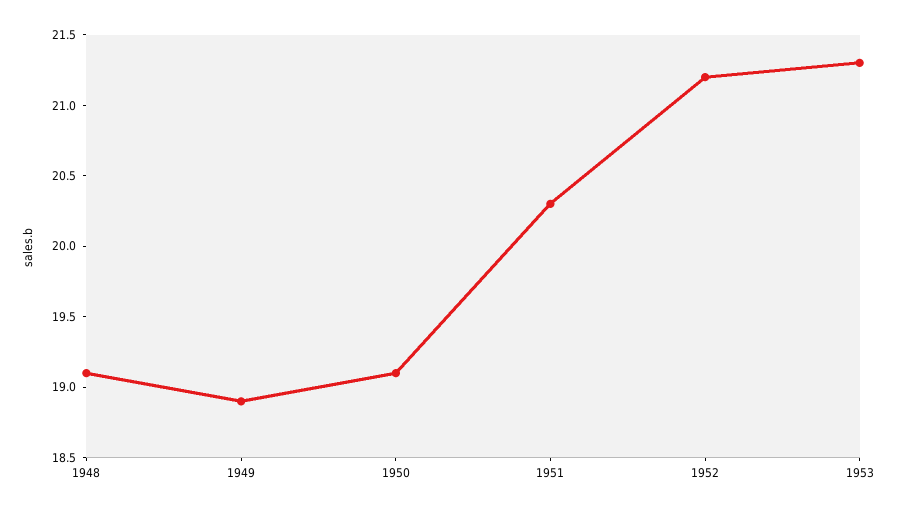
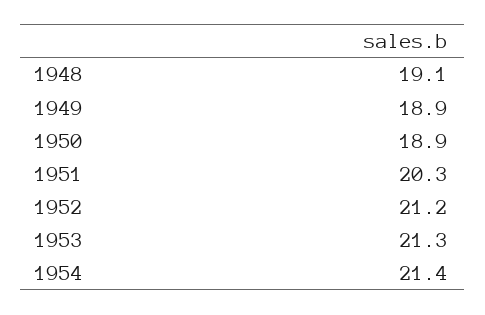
1950: 19.1 -> 18.9
1954: none -> 21.4

